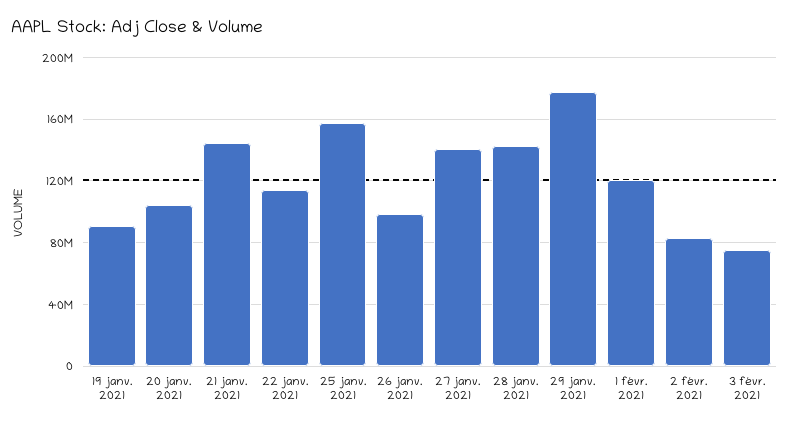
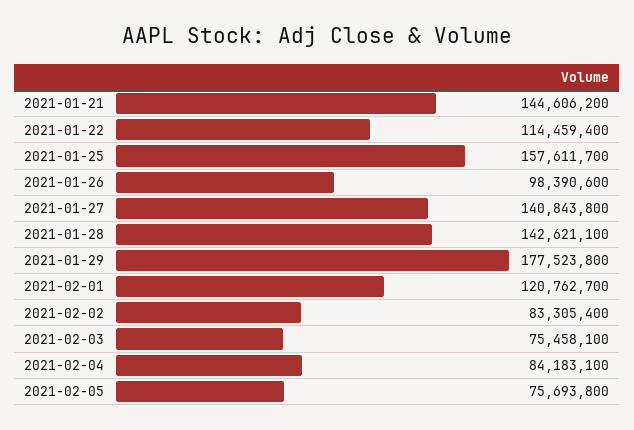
19 janv. 2021: 90000000 -> none
20 janv. 2021: 105000000 -> none
2021-02-04: none -> 84183100
2021-02-05: none -> 75693800

